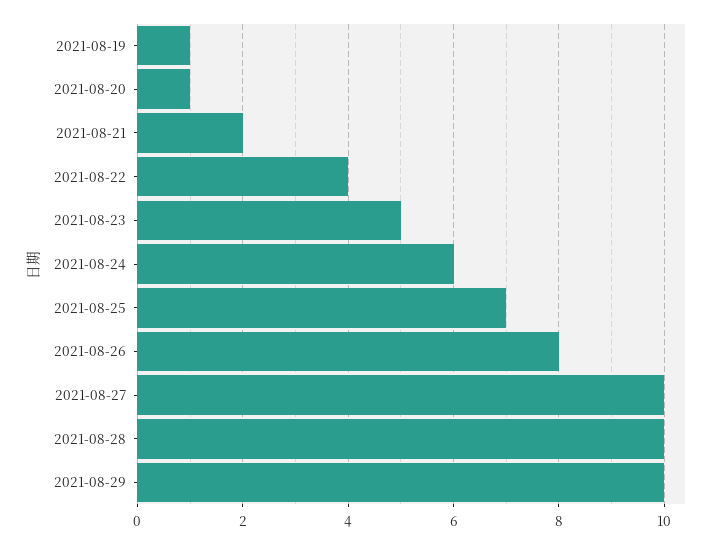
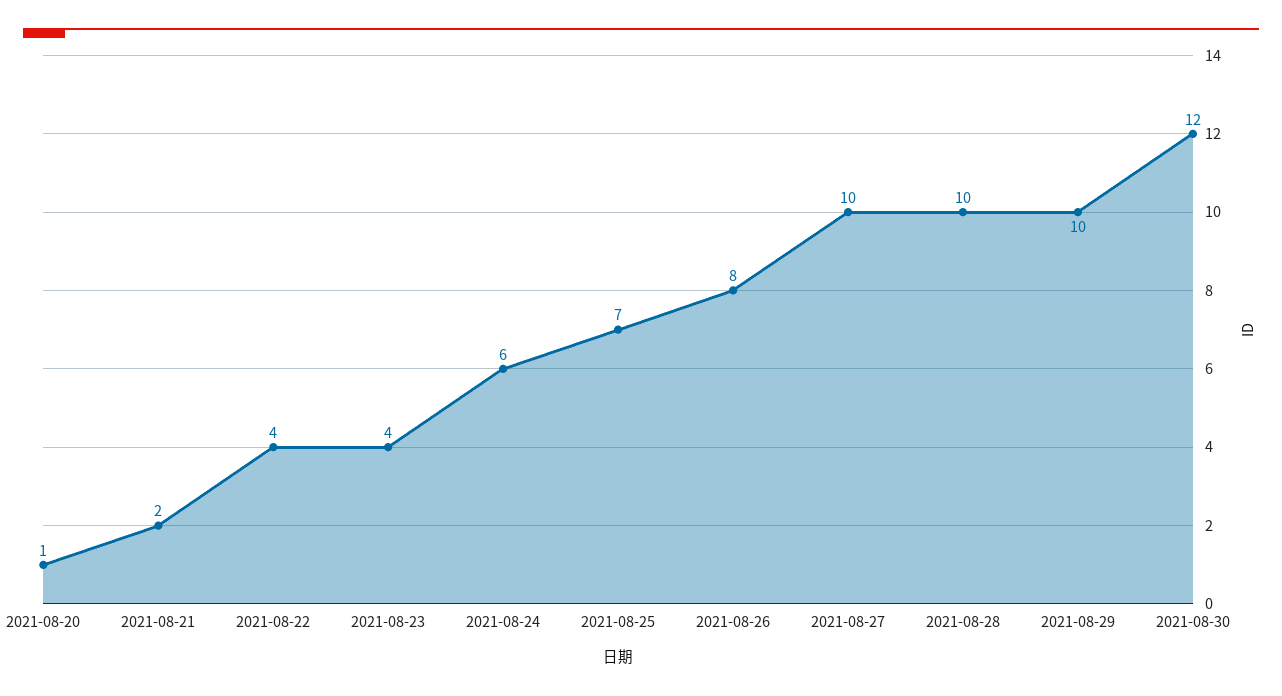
2021-08-19: 1 -> none
2021-08-23: 5 -> 4
2021-08-30: none -> 12

